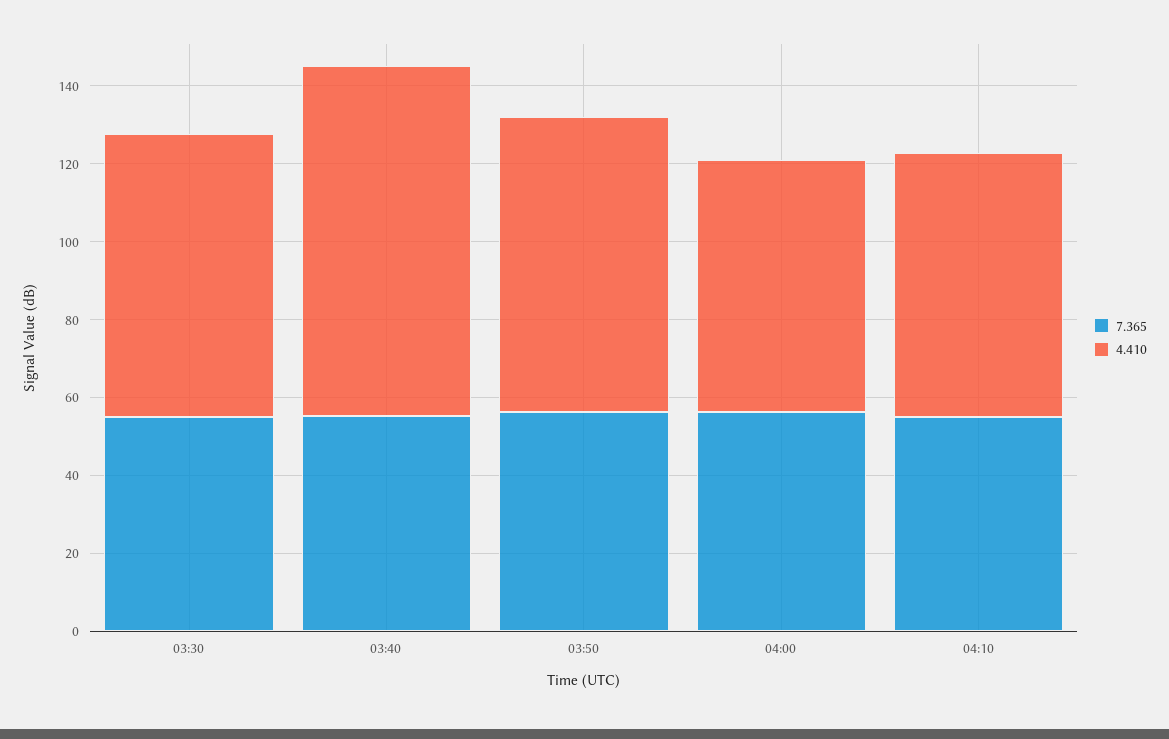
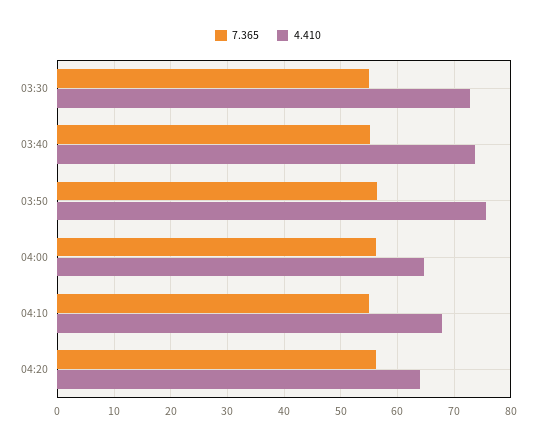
4.410, 03:40: 90 -> 74
7.365, 04:20: none -> 56
4.410, 04:20: none -> 64

